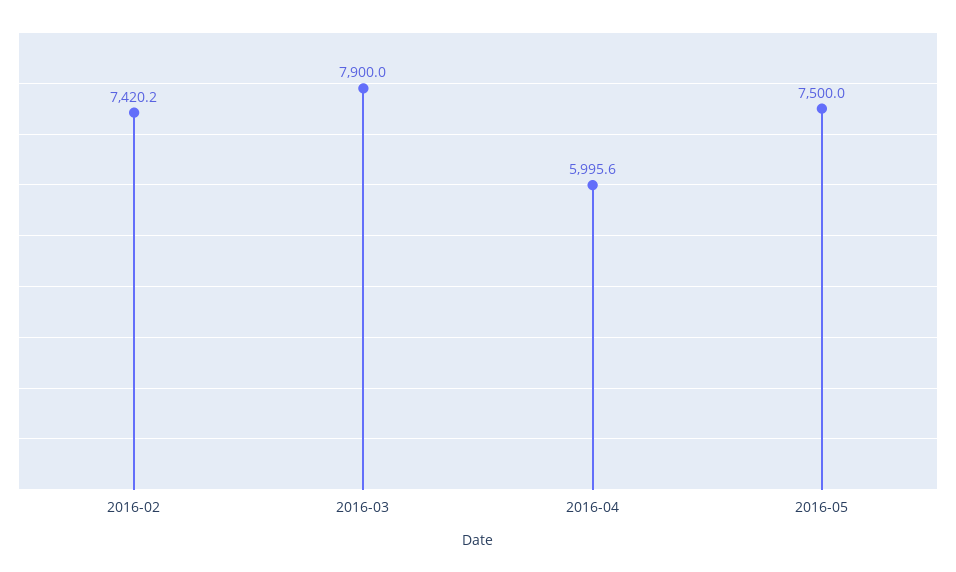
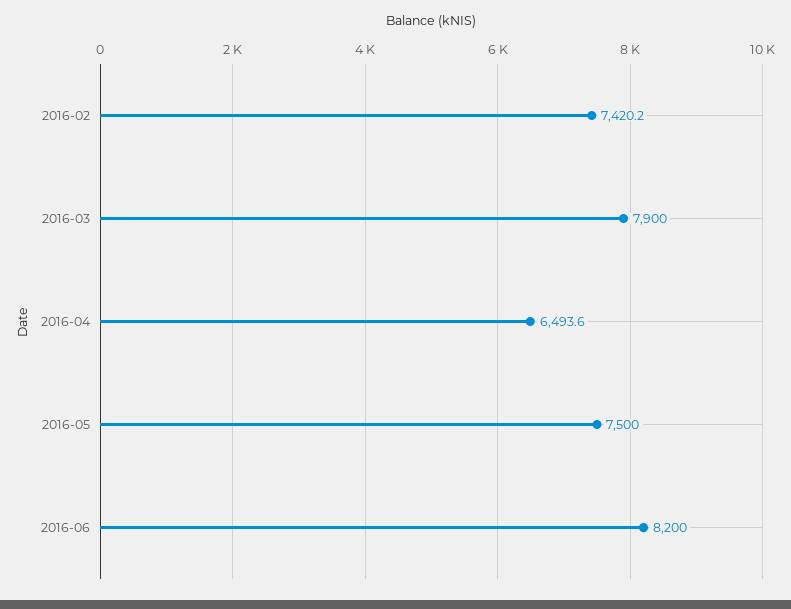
2016-04: 5995.6 -> 6493.6
2016-06: none -> 8200

